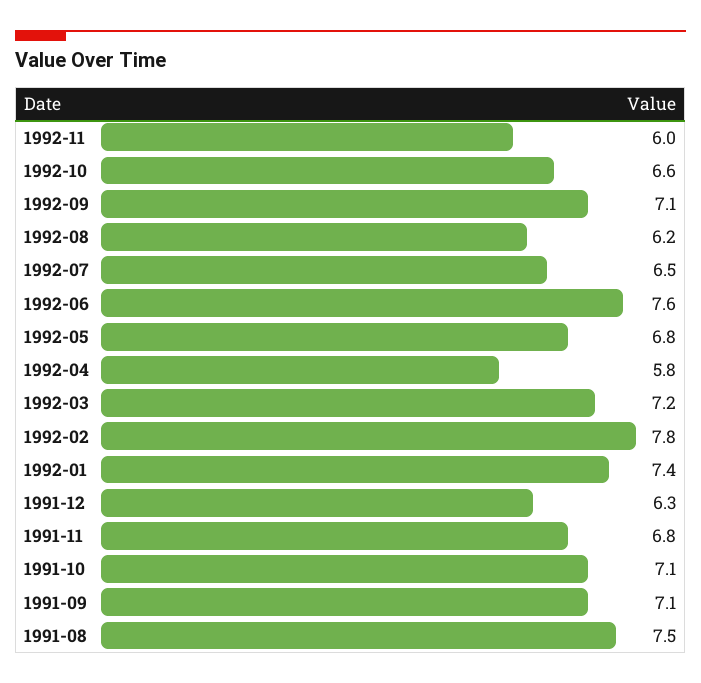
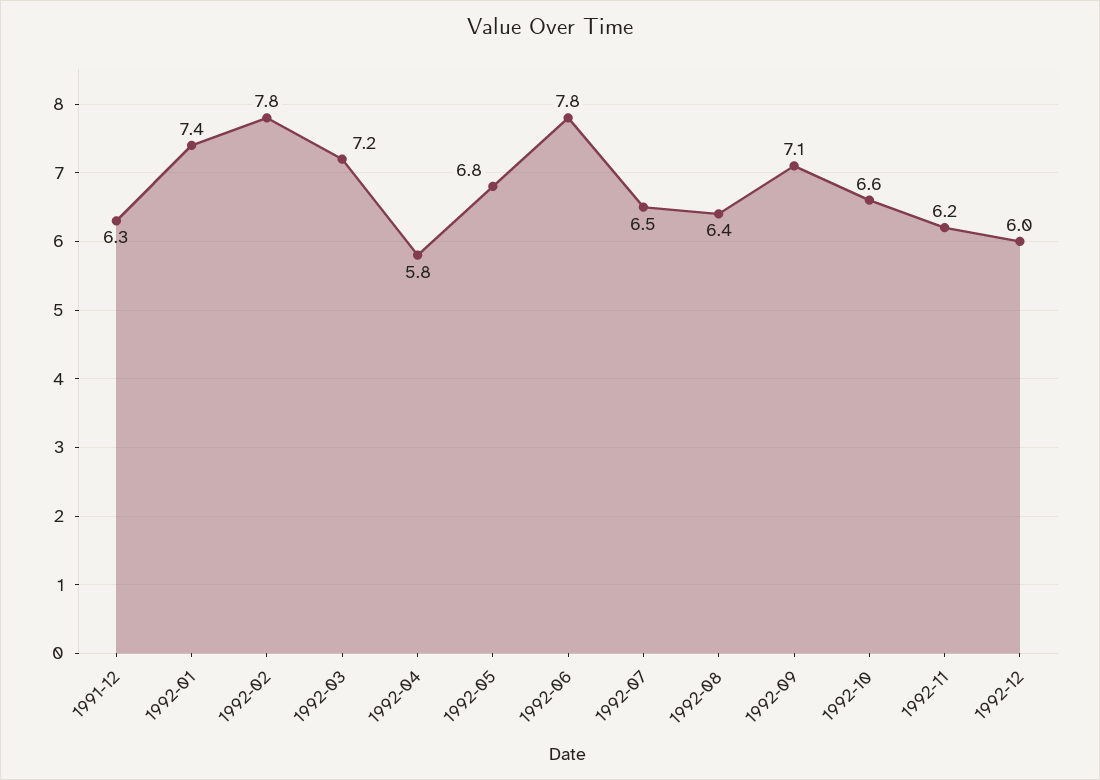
1992-11: 6 -> 6.2
1992-08: 6.2 -> 6.4
1992-06: 7.6 -> 7.8
1991-11: 6.8 -> none
1991-10: 7.1 -> none
1991-09: 7.1 -> none
1991-08: 7.5 -> none
1992-12: none -> 6

